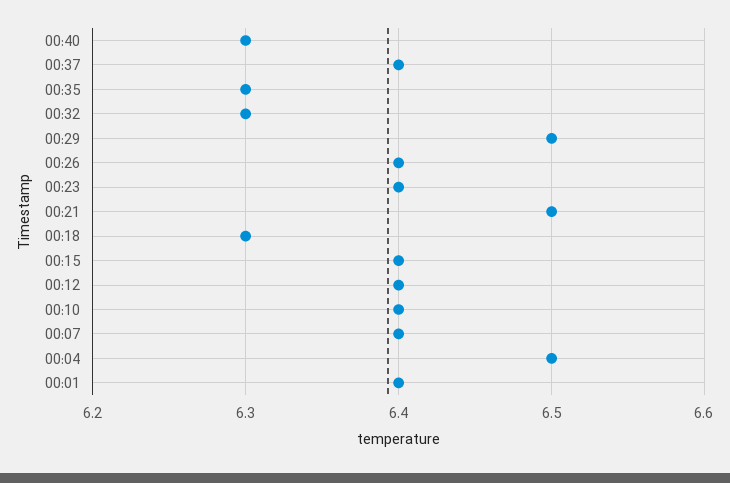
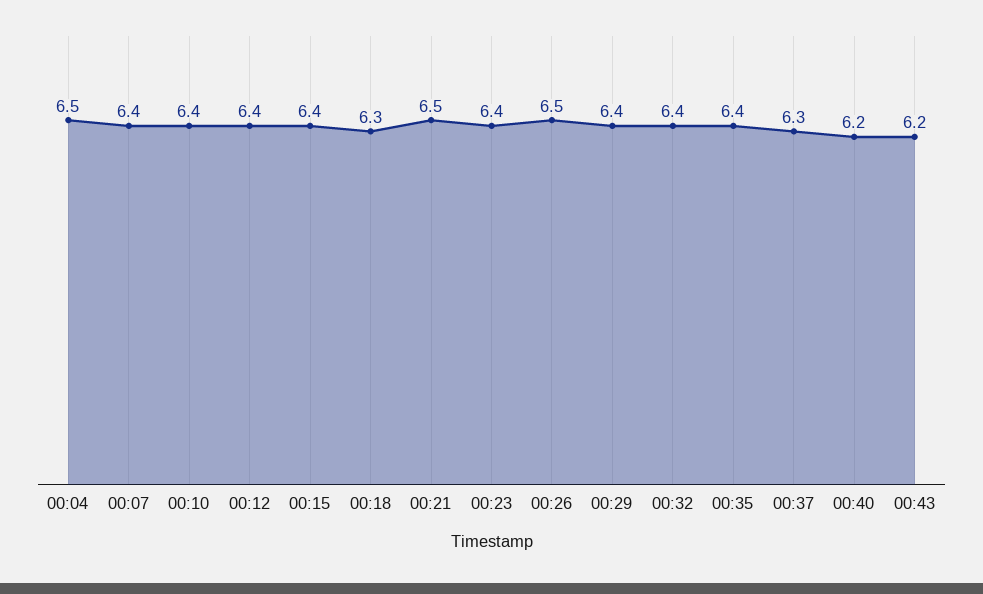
00:40: 6.3 -> 6.2
00:37: 6.4 -> 6.3
00:35: 6.3 -> 6.4
00:32: 6.3 -> 6.4
00:29: 6.5 -> 6.4
00:26: 6.4 -> 6.5
00:01: 6.4 -> none
00:43: none -> 6.2

